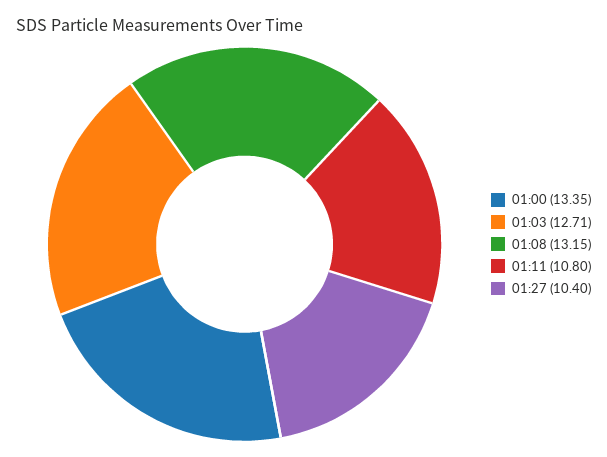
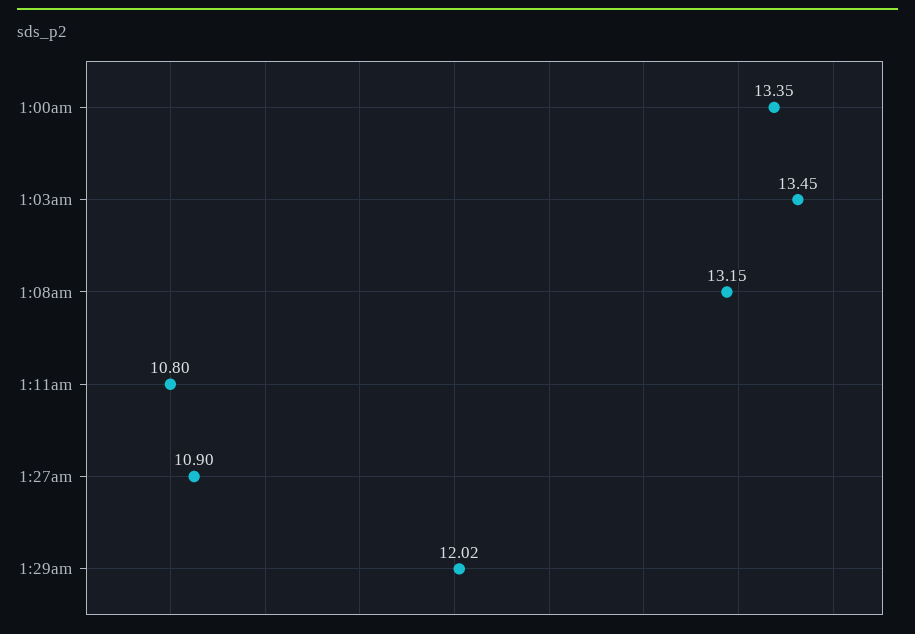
01:03: 12.71 -> 13.45
01:27: 10.4 -> 10.9
1:29am: none -> 12.02

